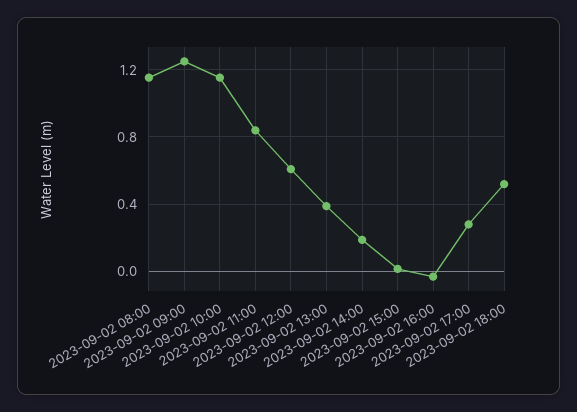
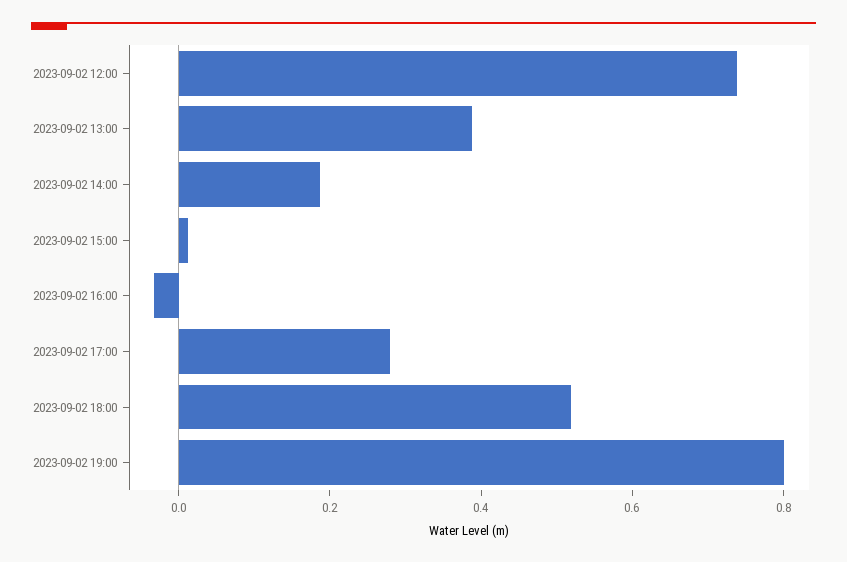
2023-09-02 08:00: 1.15 -> none
2023-09-02 09:00: 1.25 -> none
2023-09-02 10:00: 1.15 -> none
2023-09-02 11:00: 0.85 -> none
2023-09-02 12:00: 0.6 -> 0.75
2023-09-02 19:00: none -> 0.8

